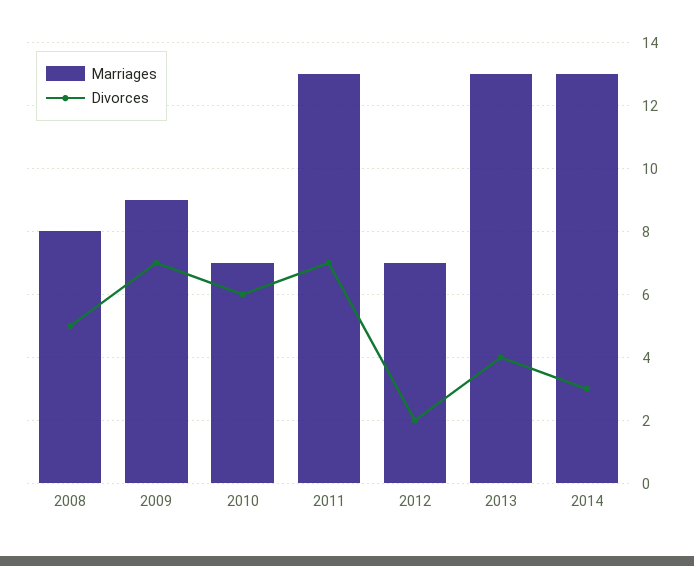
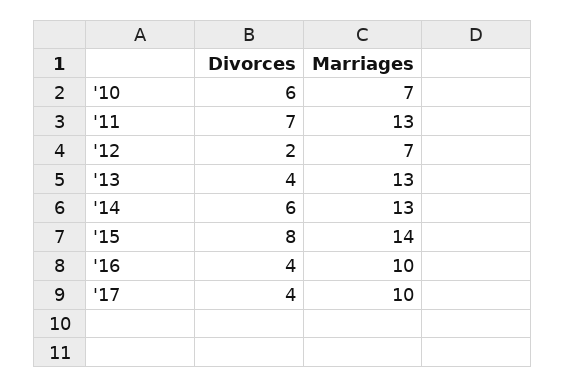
Marriages, 2008: 8 -> none
Divorces, 2008: 5 -> none
Marriages, 2009: 9 -> none
Divorces, 2009: 7 -> none
Divorces, 2014: 3 -> 6
Divorces, '15: none -> 8
Marriages, '15: none -> 14
Divorces, '16: none -> 4
Marriages, '16: none -> 10
Divorces, '17: none -> 4
Marriages, '17: none -> 10

